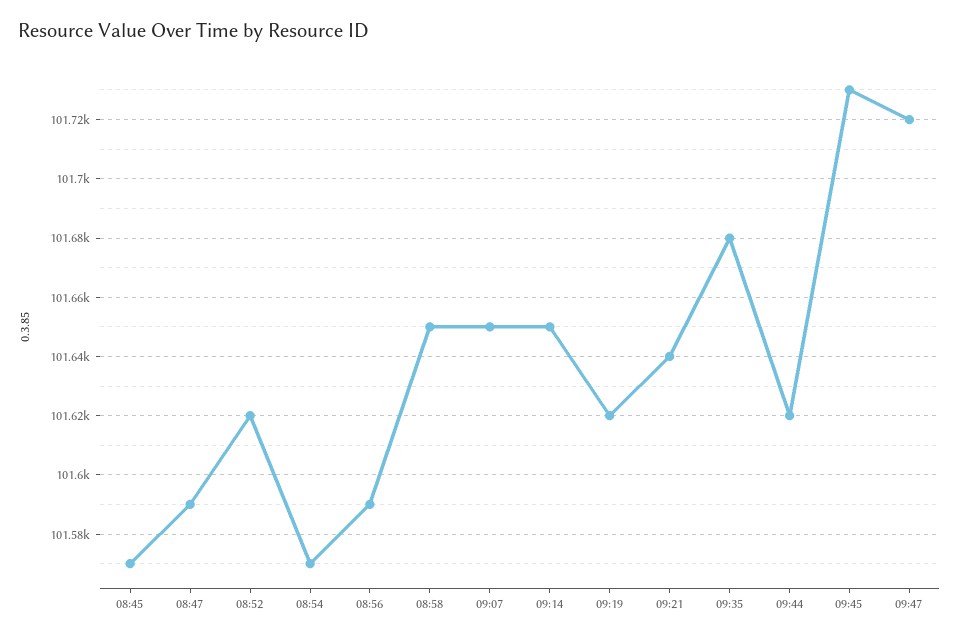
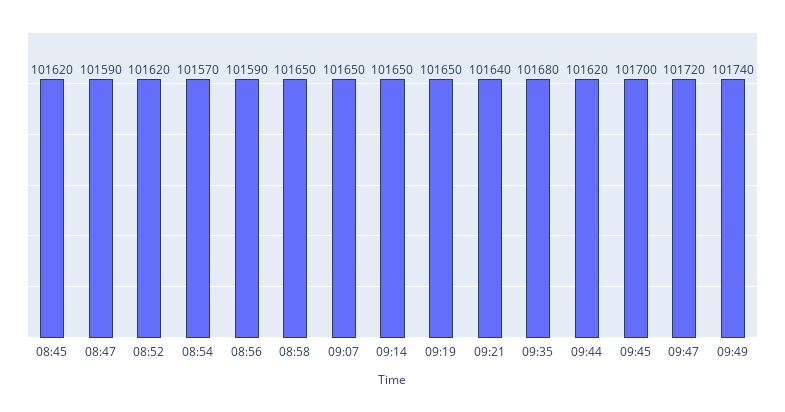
08:45: 101570 -> 101620
09:19: 101620 -> 101650
09:45: 101730 -> 101700
09:49: none -> 101740

